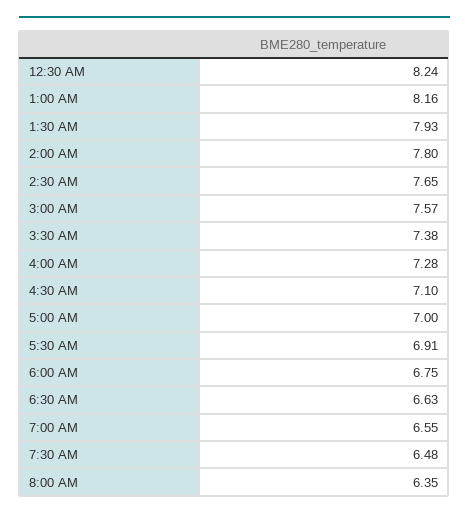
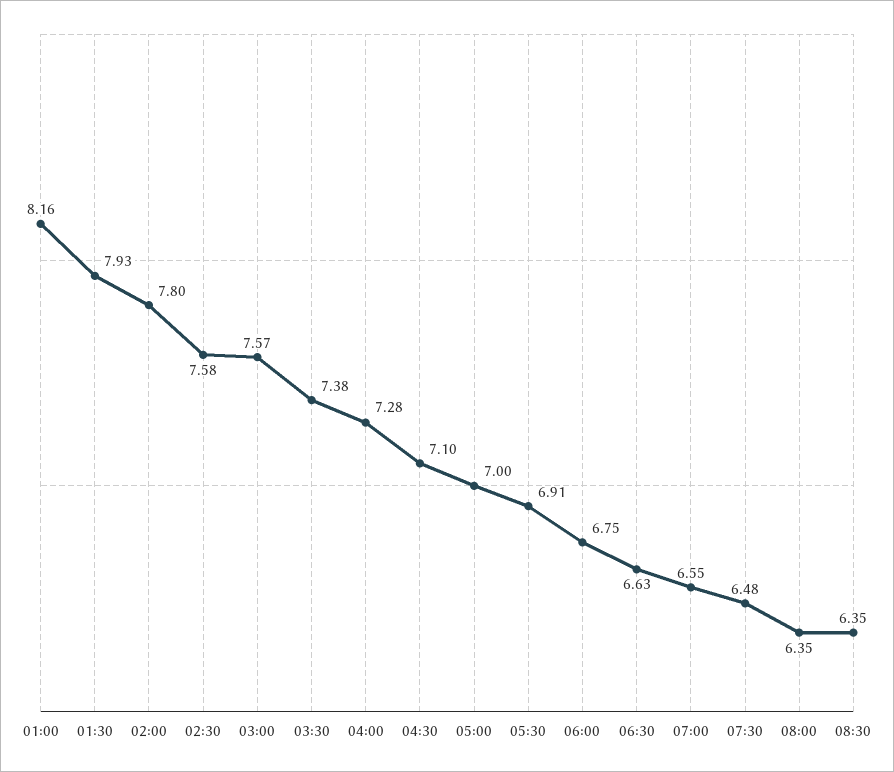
12:30 AM: 8.24 -> none
2:30 AM: 7.65 -> 7.58
08:30: none -> 6.35

